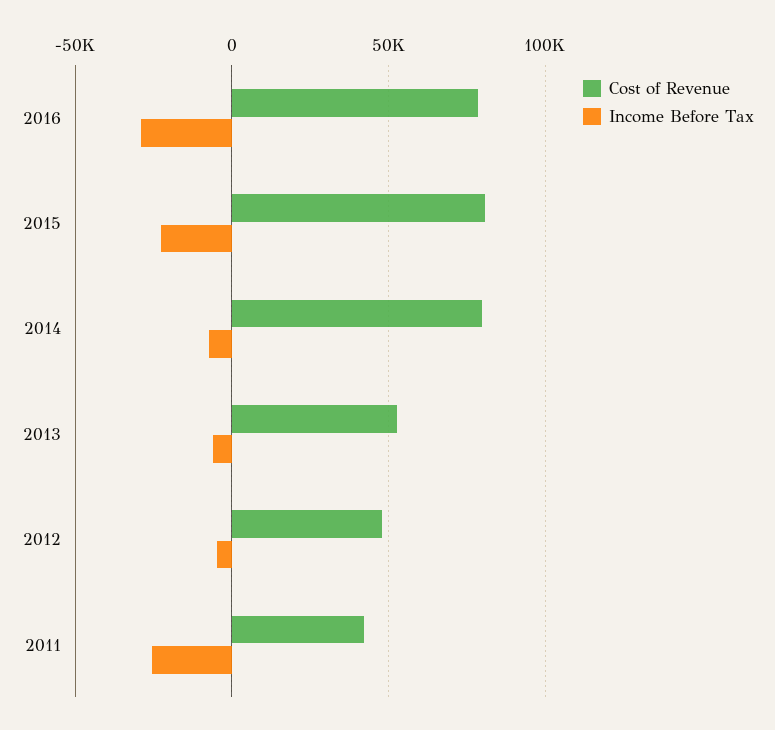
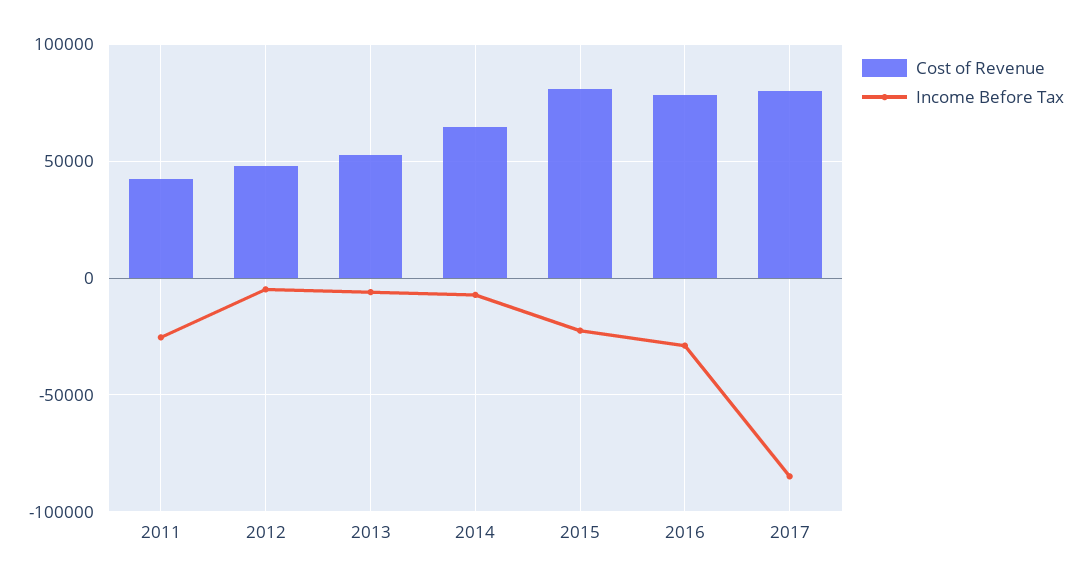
Cost of Revenue, 2014: 80000 -> 65000
Cost of Revenue, 2017: none -> 80000
Income Before Tax, 2017: none -> -85000

